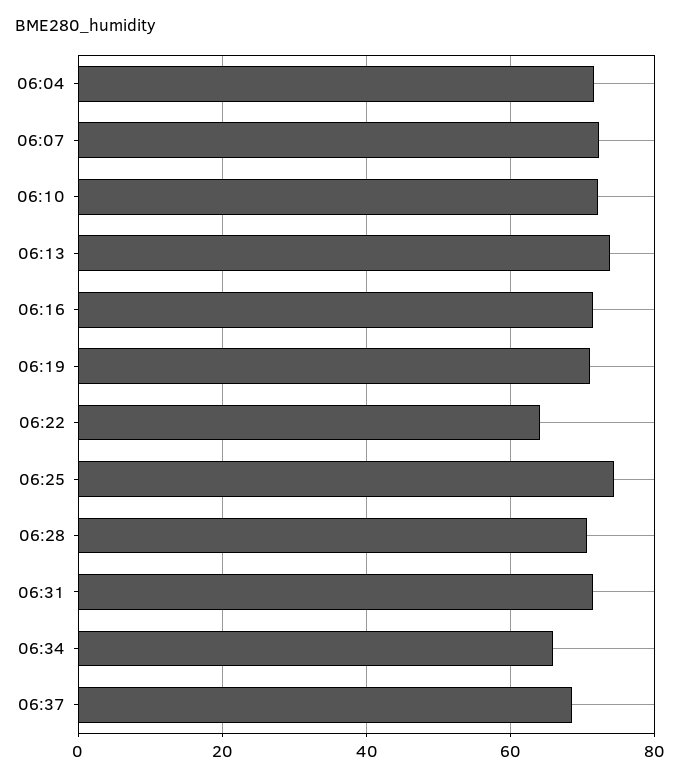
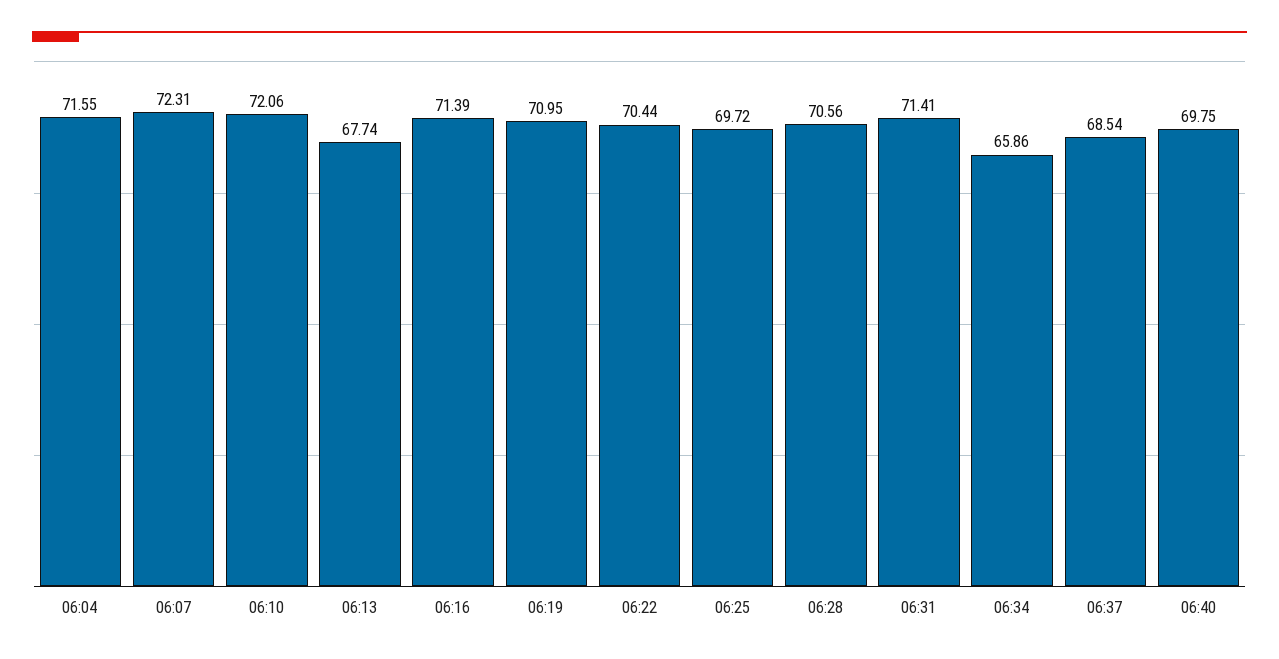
06:13: 74 -> 67.74
06:22: 64 -> 70.44
06:25: 74 -> 69.72
06:40: none -> 69.75

